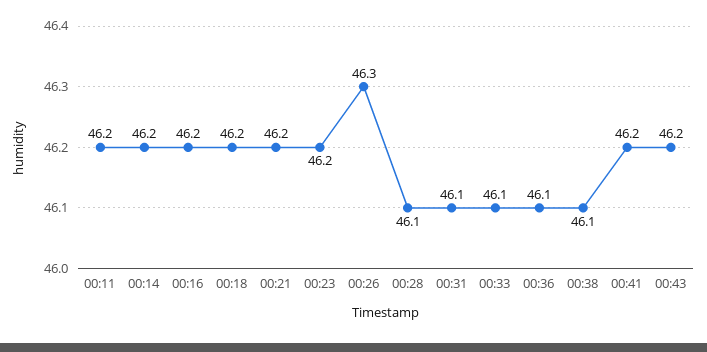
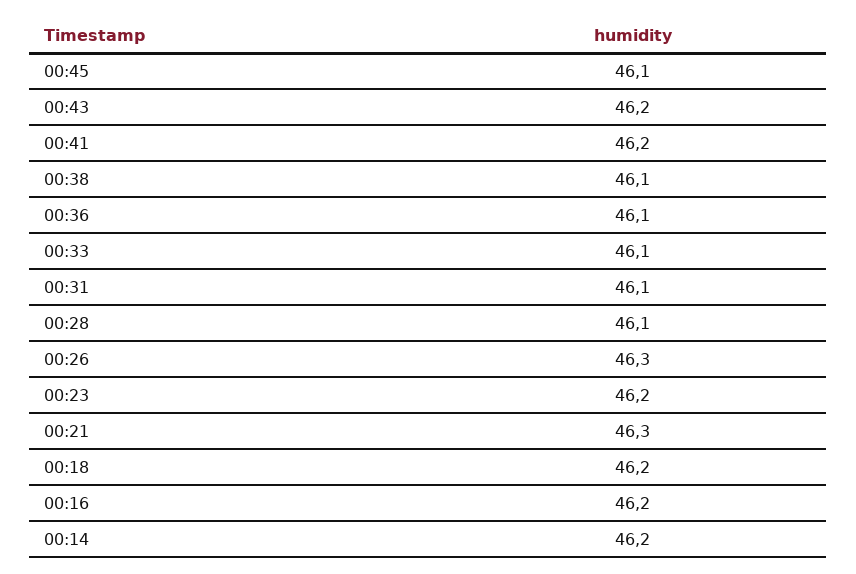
00:11: 46.2 -> none
00:21: 46.2 -> 46.3
00:45: none -> 46.1

